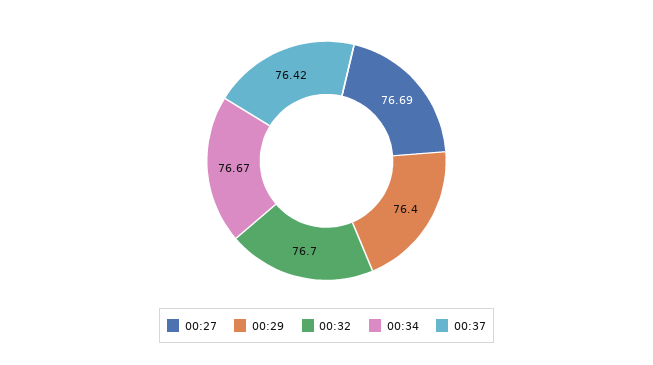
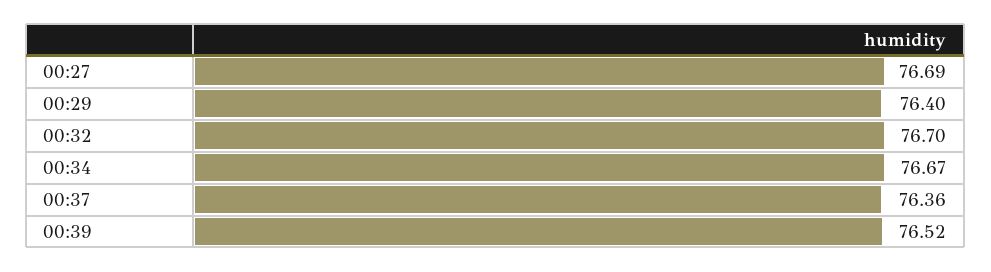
00:37: 76.42 -> 76.36
00:39: none -> 76.52

